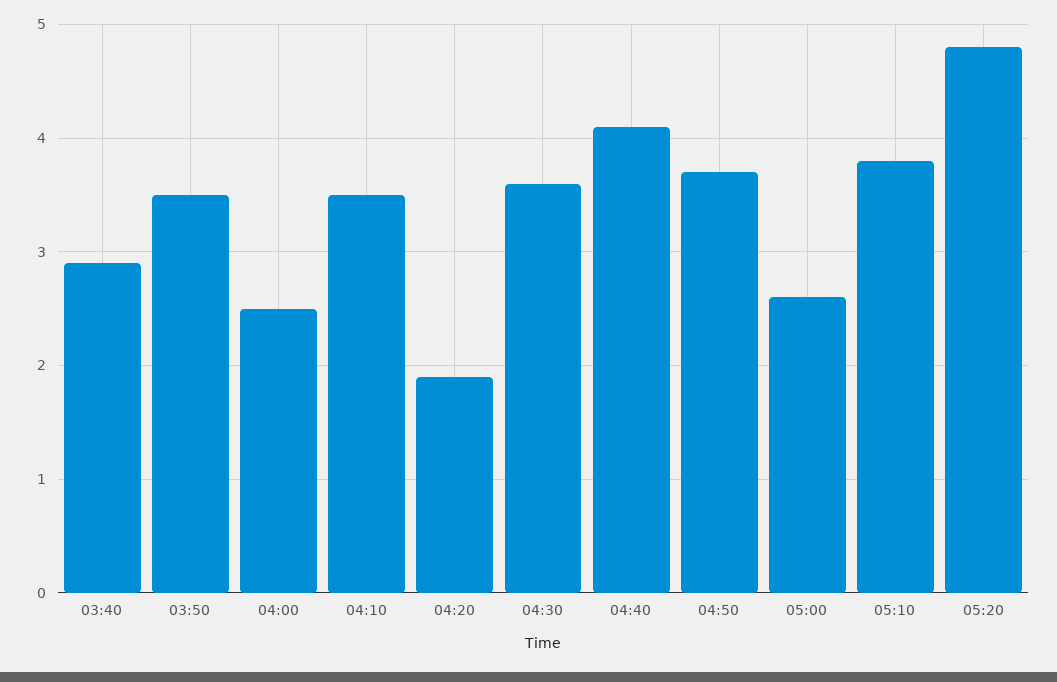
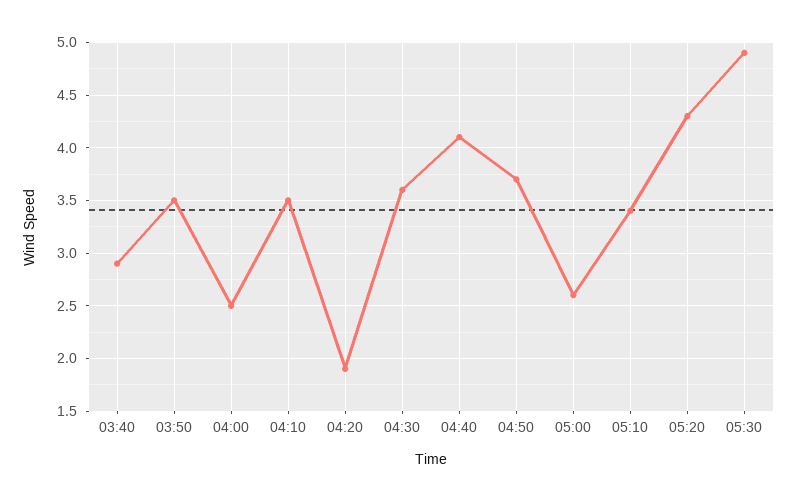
05:10: 3.8 -> 3.4
05:20: 4.8 -> 4.3
05:30: none -> 4.9

